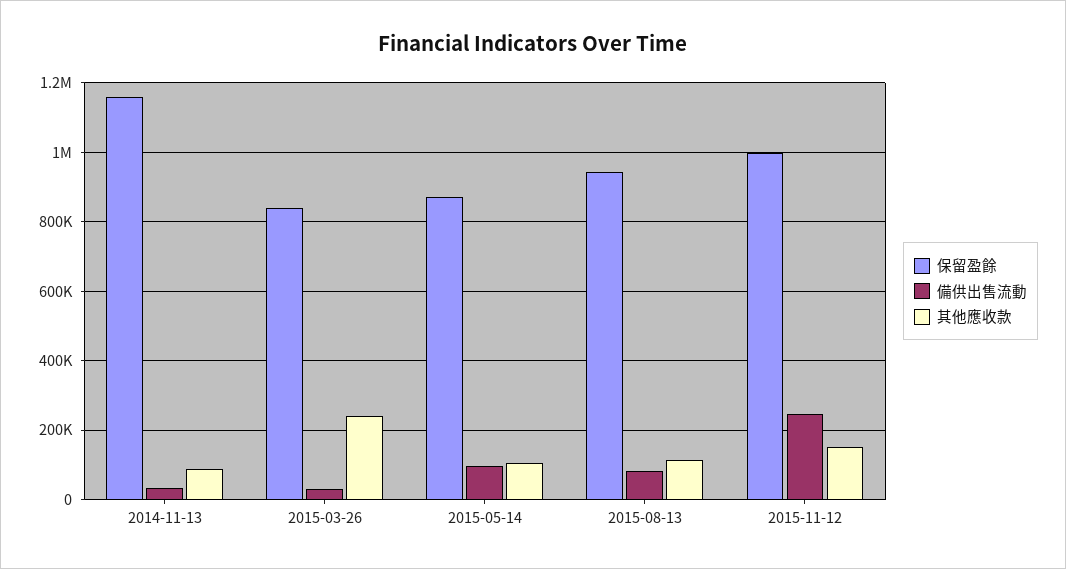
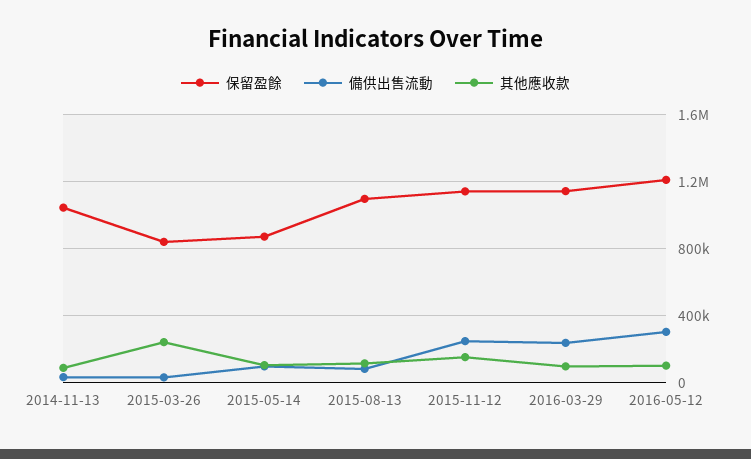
保留盈餘, 2014-11-13: 1160000 -> 1050000
保留盈餘, 2015-08-13: 940000 -> 1100000
保留盈餘, 2015-11-12: 1000000 -> 1150000
保留盈餘, 2016-03-29: none -> 1150000
備供出售流動, 2016-03-29: none -> 250000
其他應收款, 2016-03-29: none -> 100000
保留盈餘, 2016-05-12: none -> 1200000
備供出售流動, 2016-05-12: none -> 300000
其他應收款, 2016-05-12: none -> 100000

